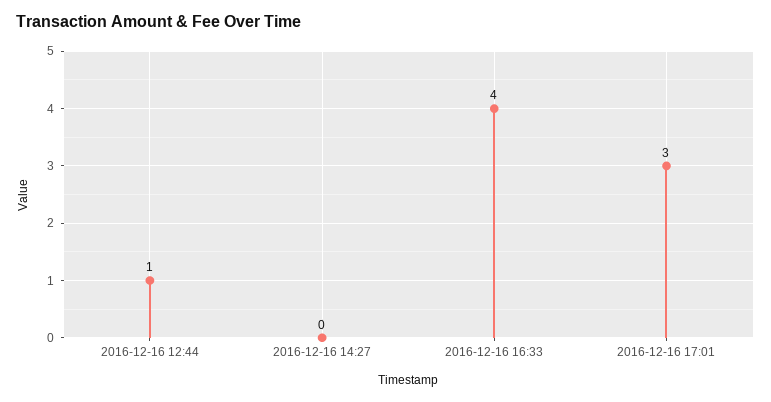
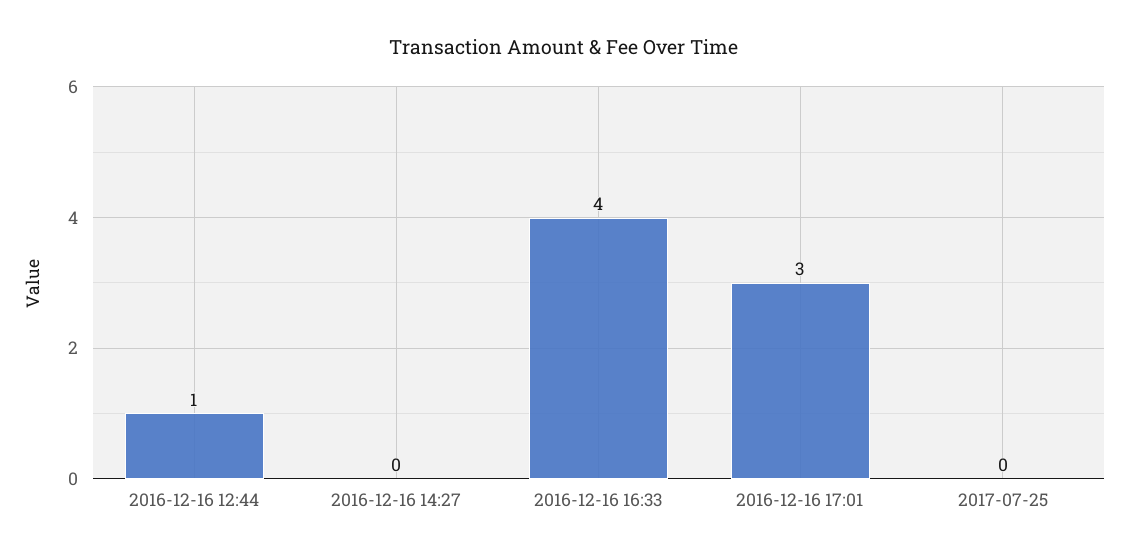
2017-07-25: none -> 0

